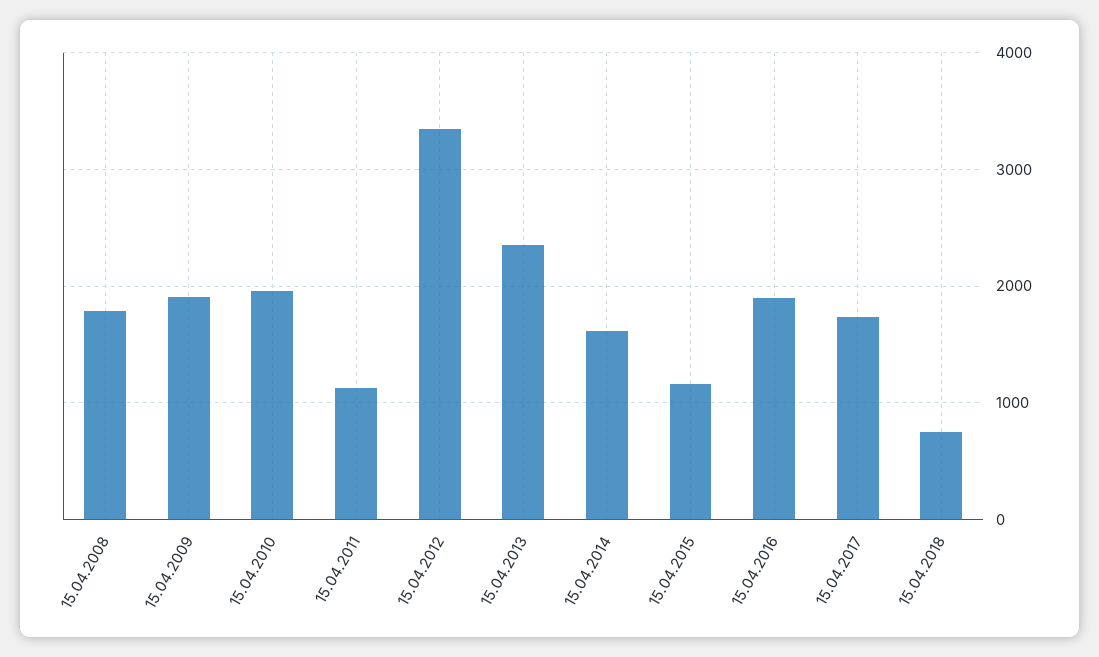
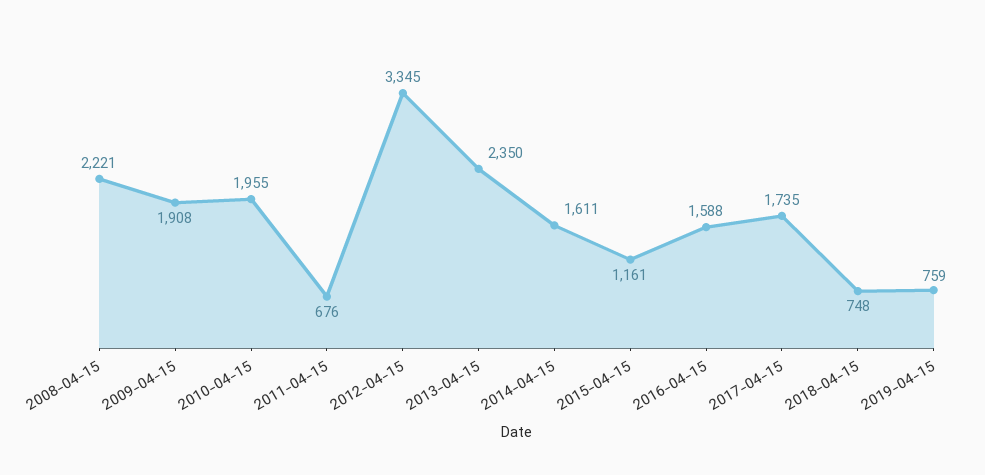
15.04.2008: 1800 -> 2221
15.04.2011: 1100 -> 676
15.04.2016: 1900 -> 1588
2019-04-15: none -> 759

